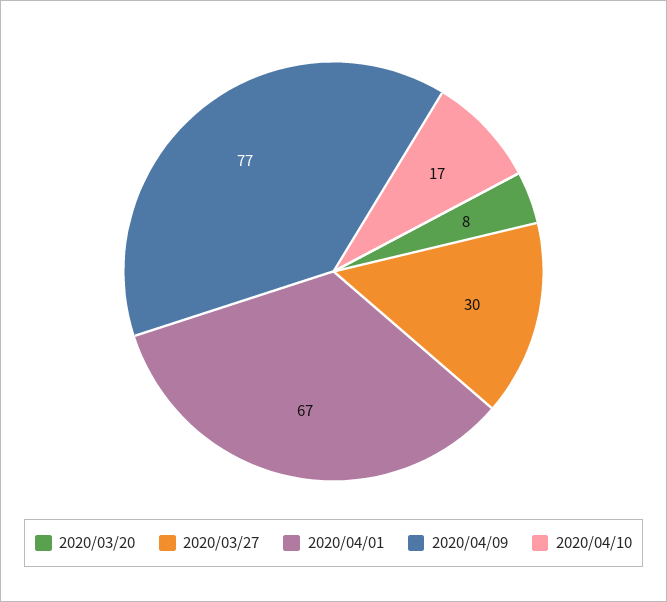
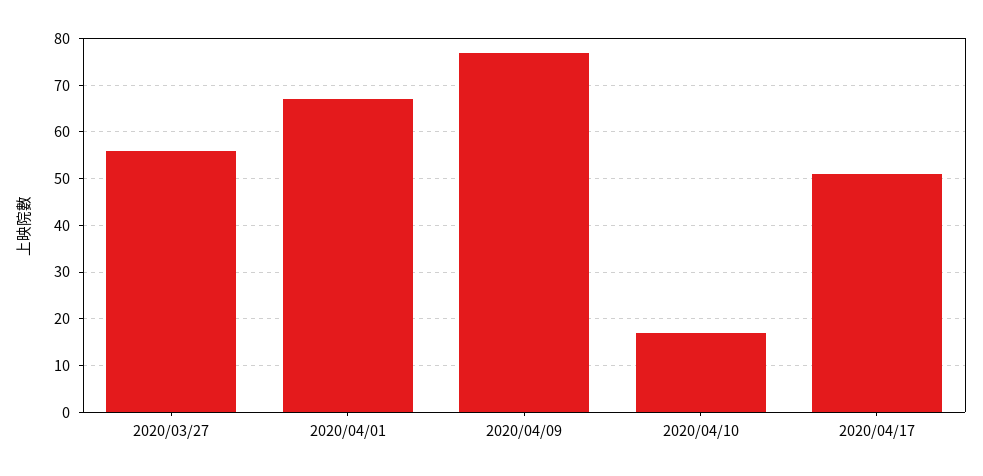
2020/03/20: 8 -> none
2020/03/27: 30 -> 55
2020/04/17: none -> 50

